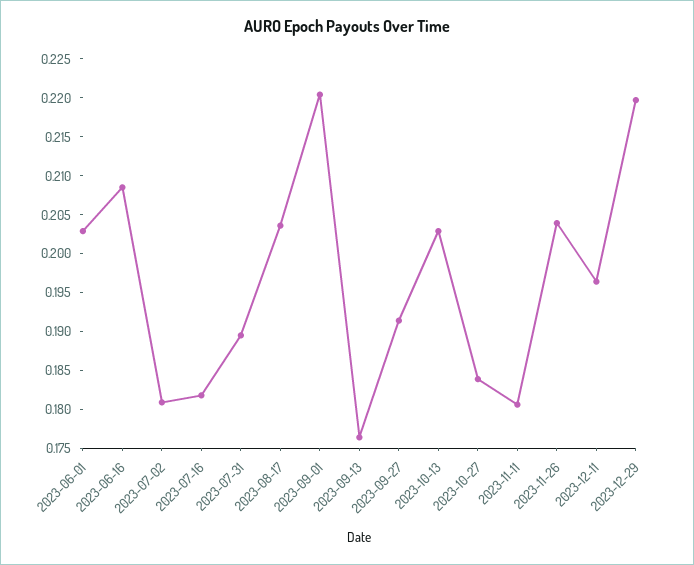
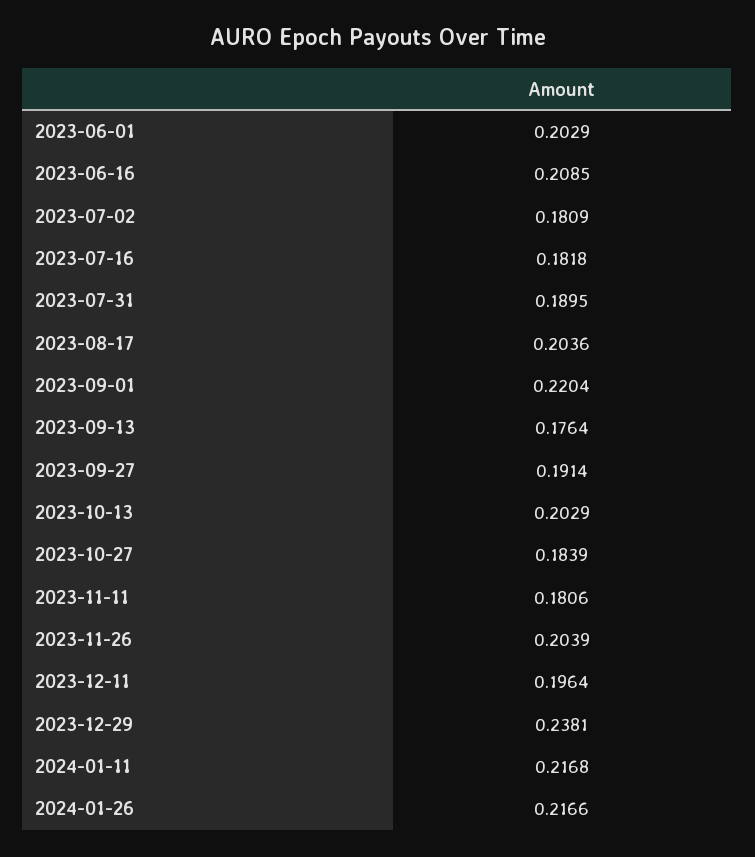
2023-12-29: 0.22 -> 0.2381
2024-01-11: none -> 0.2168
2024-01-26: none -> 0.2166

